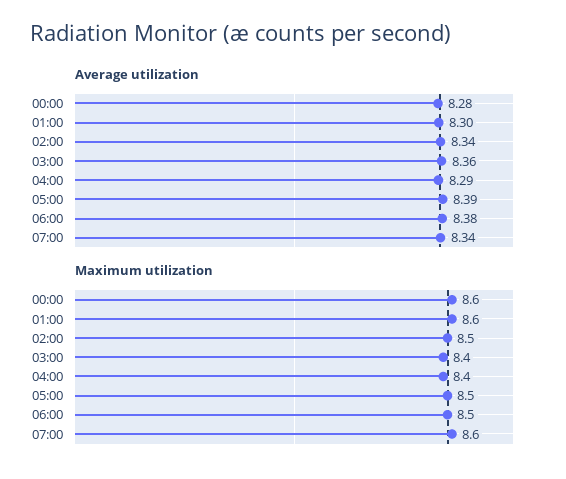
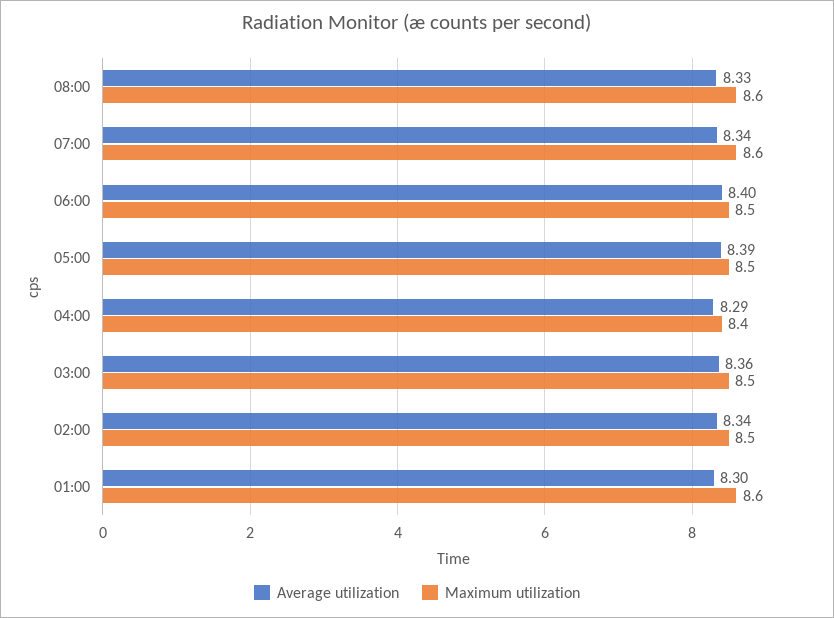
Average utilization, 00:00: 8.28 -> none
Average utilization, 06:00: 8.38 -> 8.4
Maximum utilization, 00:00: 8.6 -> none
Maximum utilization, 03:00: 8.4 -> 8.5
Average utilization, 08:00: none -> 8.33
Maximum utilization, 08:00: none -> 8.6

